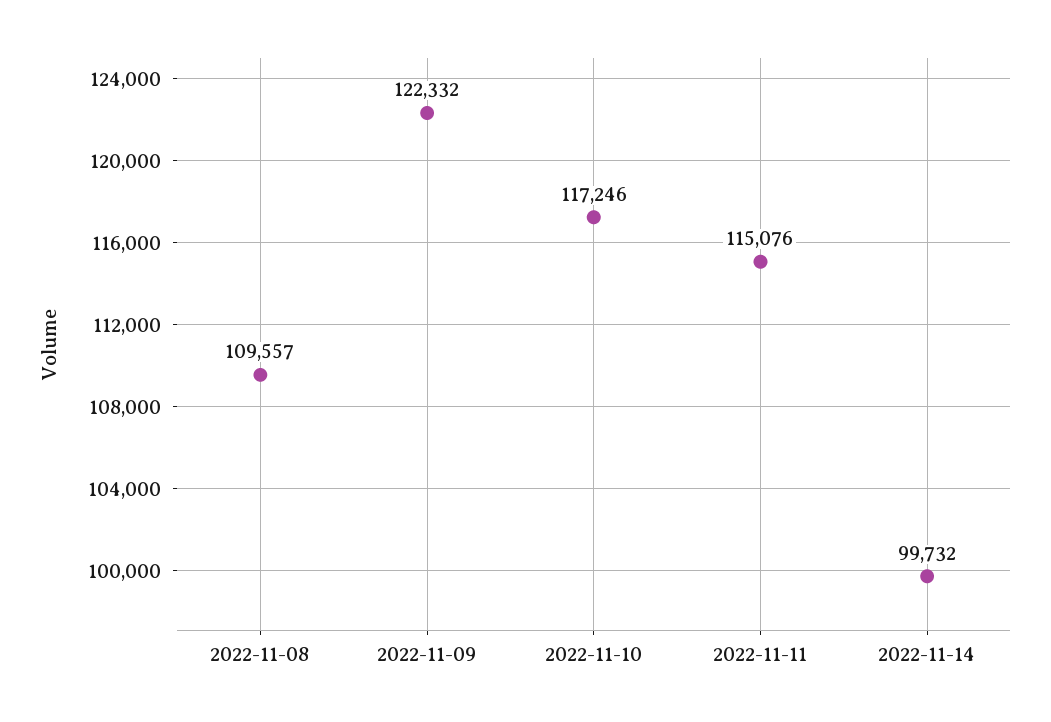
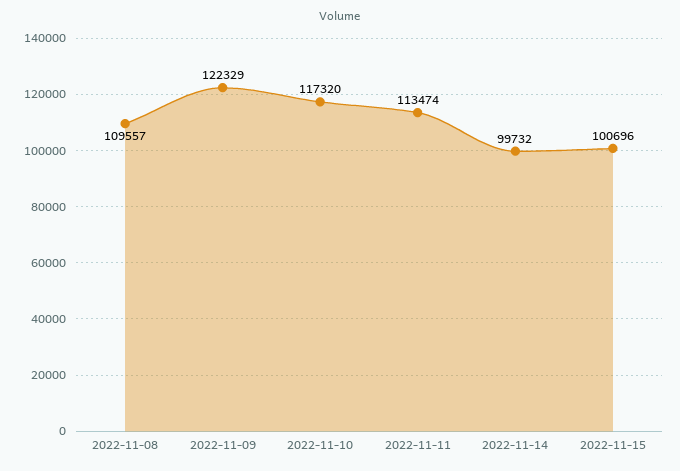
2022-11-09: 122332 -> 122329
2022-11-10: 117246 -> 117320
2022-11-11: 115076 -> 113474
2022-11-15: none -> 100696

